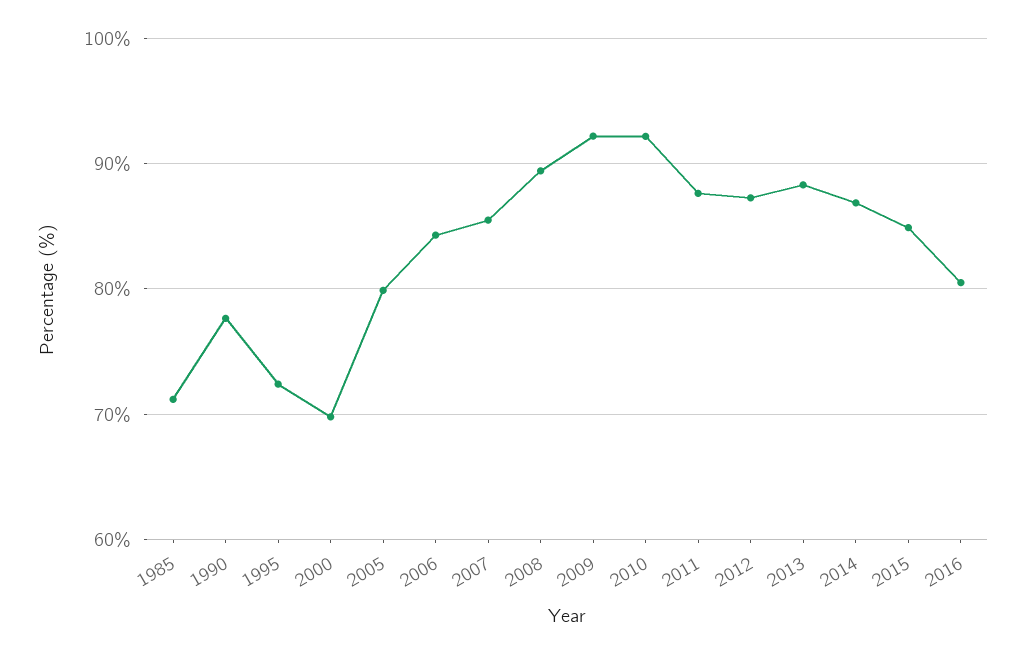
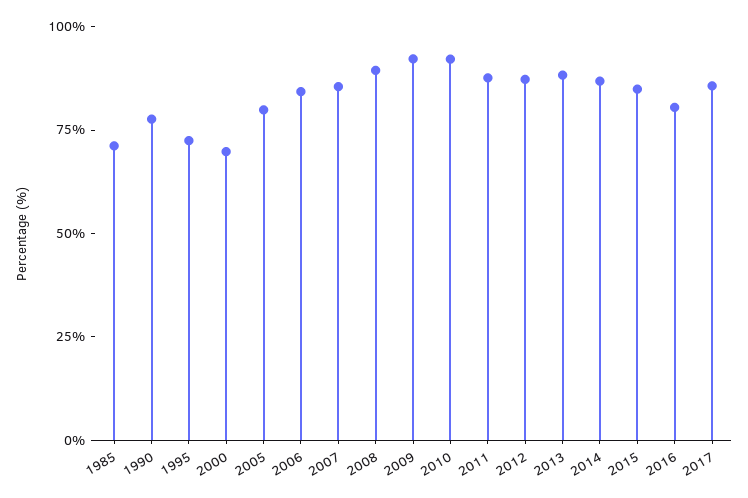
2017: none -> 85

